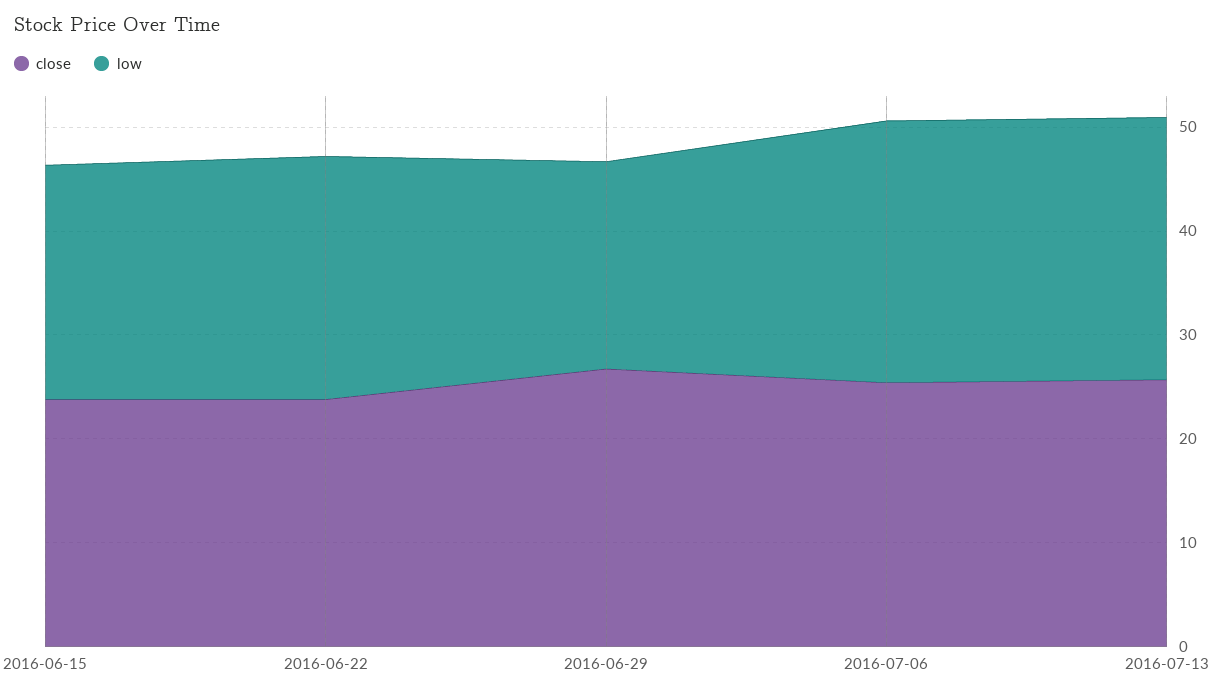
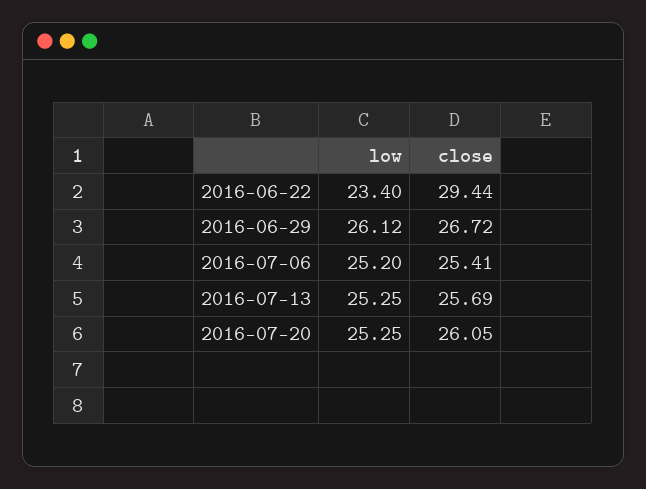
close, 2016-06-15: 24 -> none
low, 2016-06-15: 22 -> none
close, 2016-06-22: 24 -> 29.44
low, 2016-06-29: 20 -> 26.12
low, 2016-07-20: none -> 25.25
close, 2016-07-20: none -> 26.05

